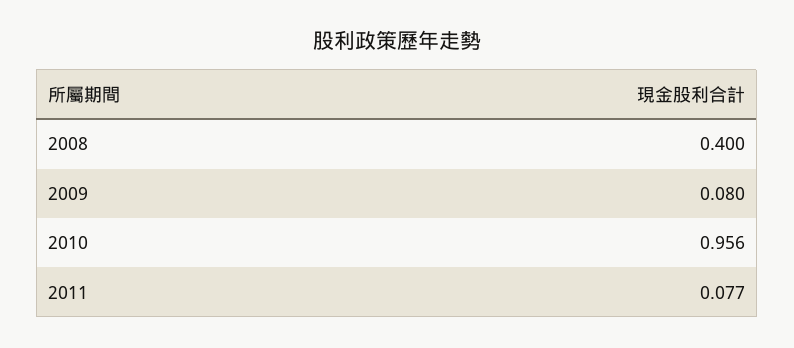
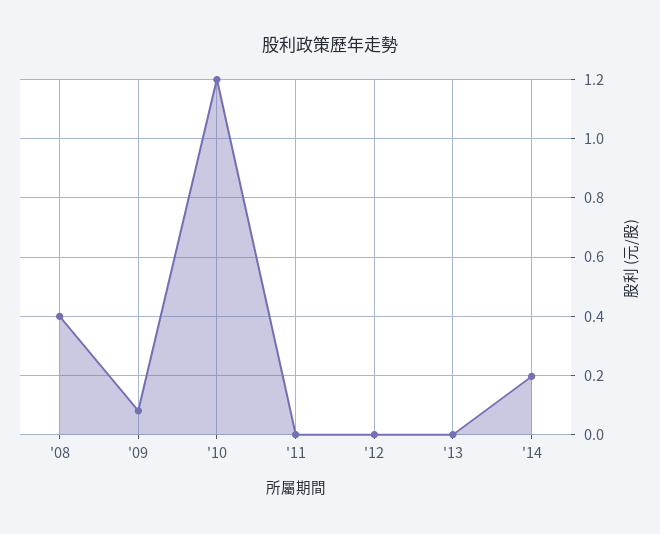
2010: 0.956 -> 1.2
2011: 0.077 -> 0
'12: none -> 0
'13: none -> 0
'14: none -> 0.2

